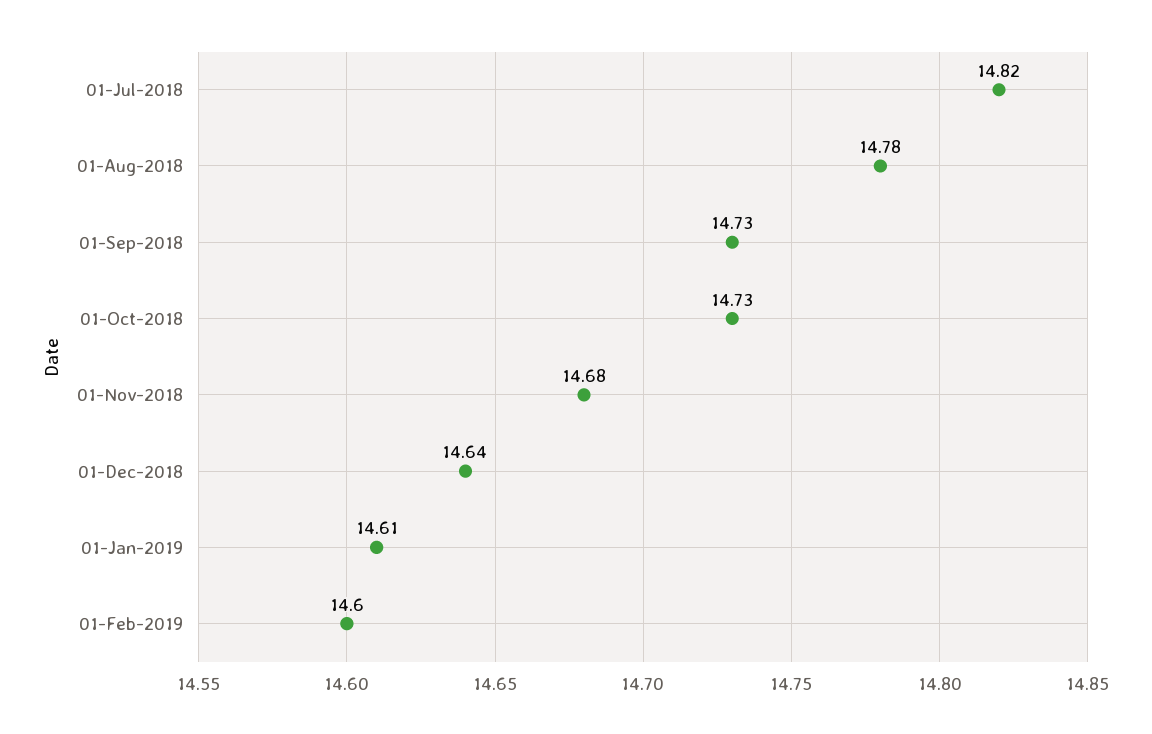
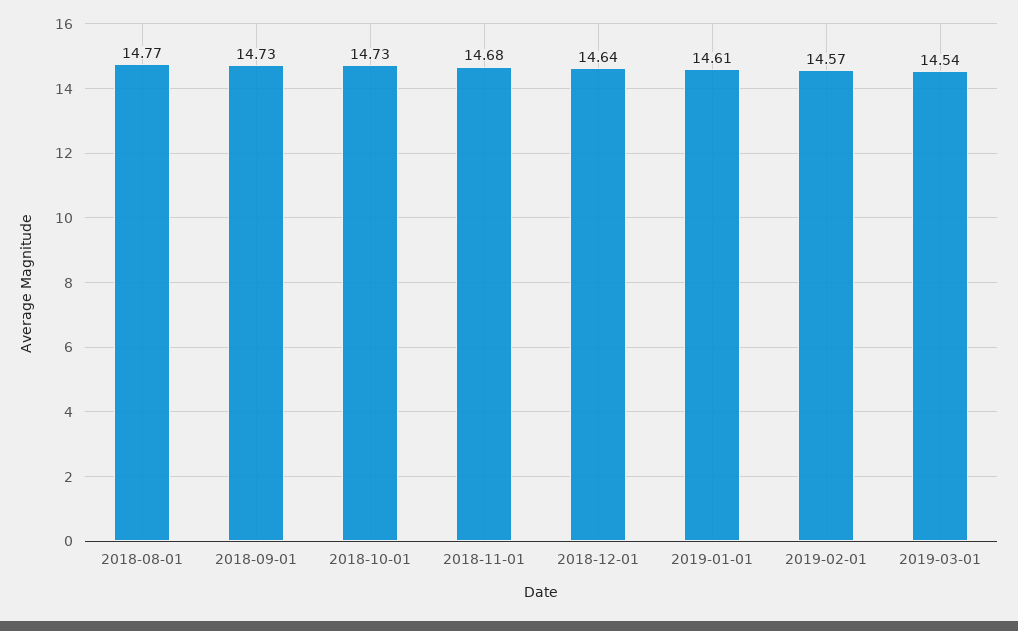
01-Jul-2018: 14.82 -> none
01-Aug-2018: 14.78 -> 14.77
01-Feb-2019: 14.6 -> 14.57
2019-03-01: none -> 14.54

